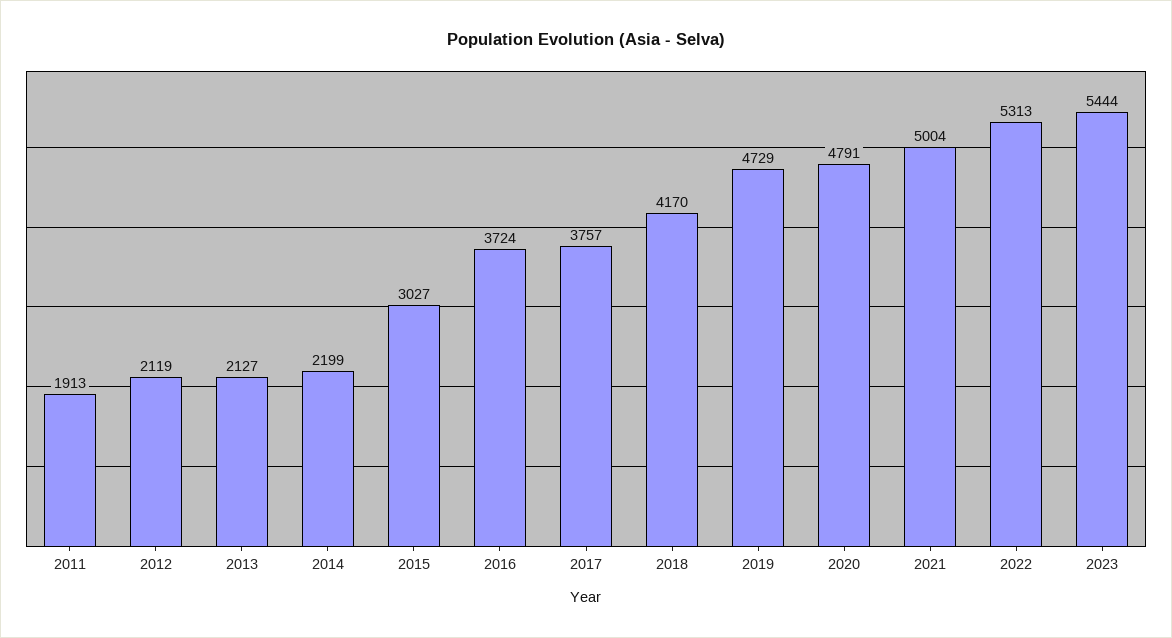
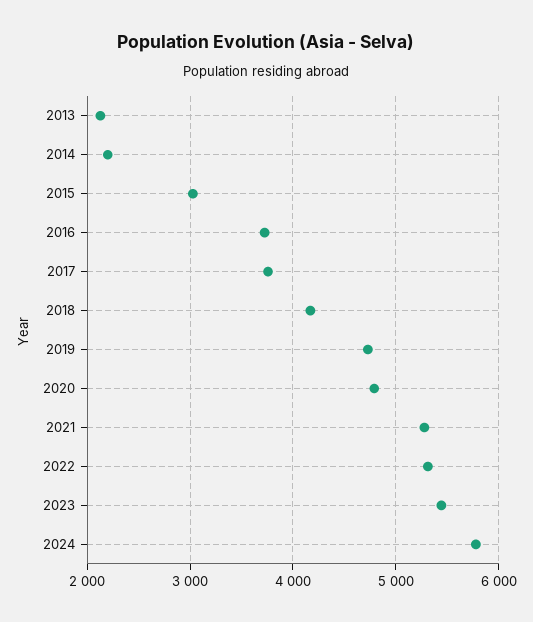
2011: 1913 -> none
2012: 2119 -> none
2021: 5004 -> 5300
2024: none -> 5800

